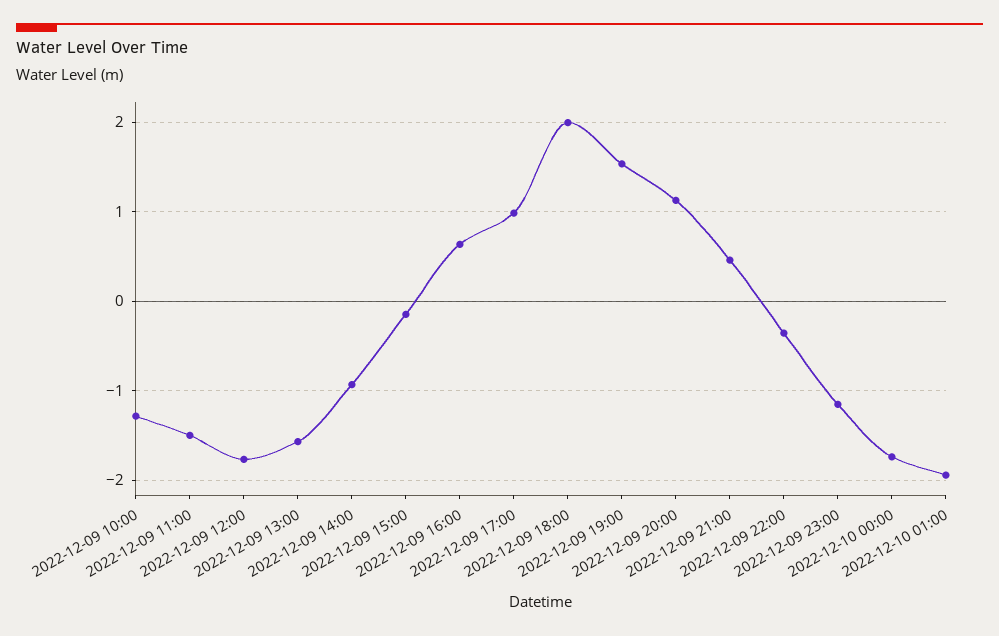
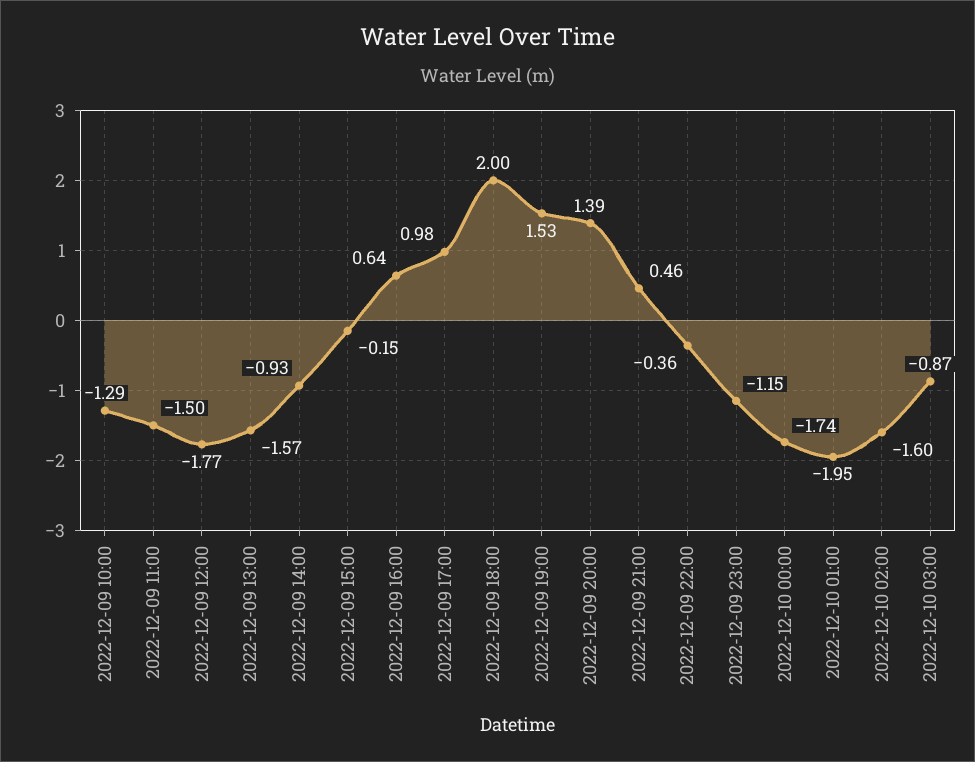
2022-12-09 20:00: 1.1 -> 1.39
2022-12-10 02:00: none -> -1.6
2022-12-10 03:00: none -> -0.87

